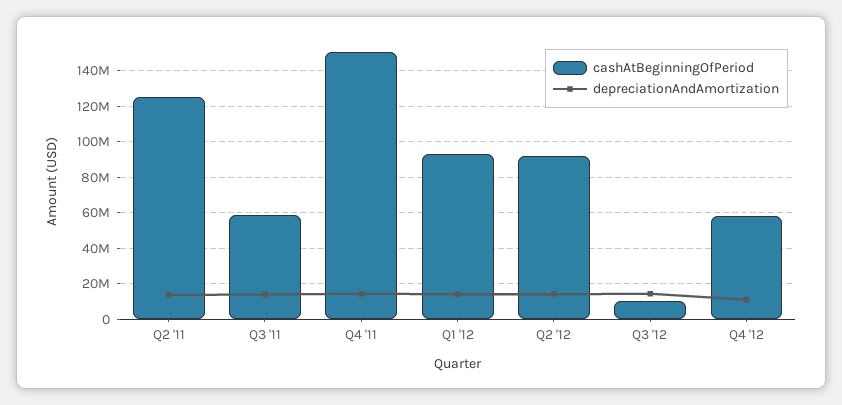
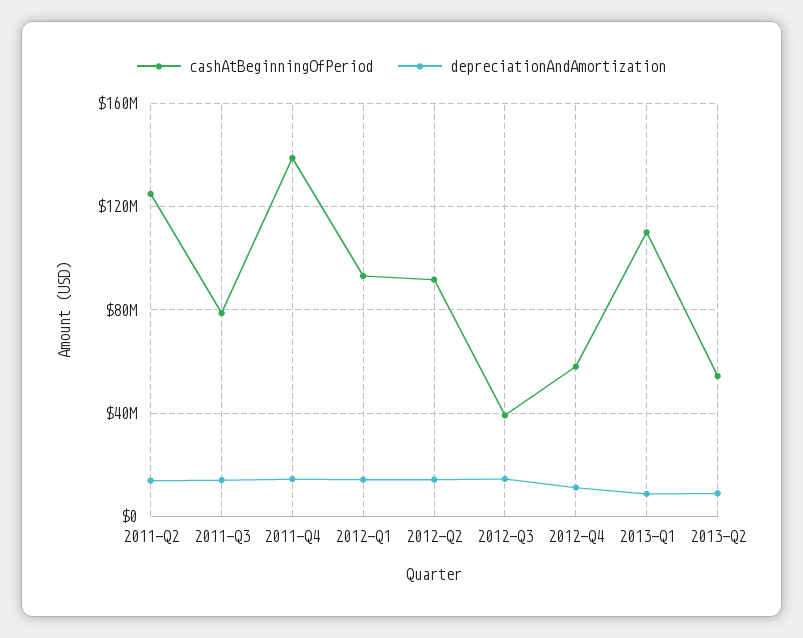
cashAtBeginningOfPeriod, Q3 '11: 60000000 -> 80000000
cashAtBeginningOfPeriod, Q4 '11: 150000000 -> 140000000
cashAtBeginningOfPeriod, Q3 '12: 10000000 -> 40000000
cashAtBeginningOfPeriod, 2013-Q1: none -> 110000000
depreciationAndAmortization, 2013-Q1: none -> 10000000
cashAtBeginningOfPeriod, 2013-Q2: none -> 55000000
depreciationAndAmortization, 2013-Q2: none -> 10000000

